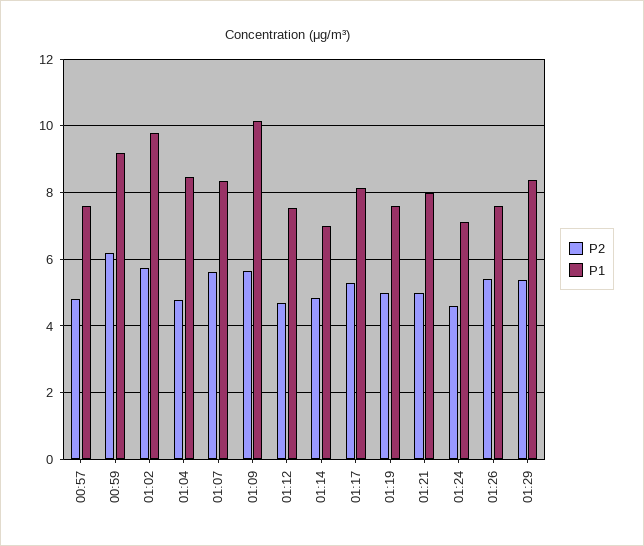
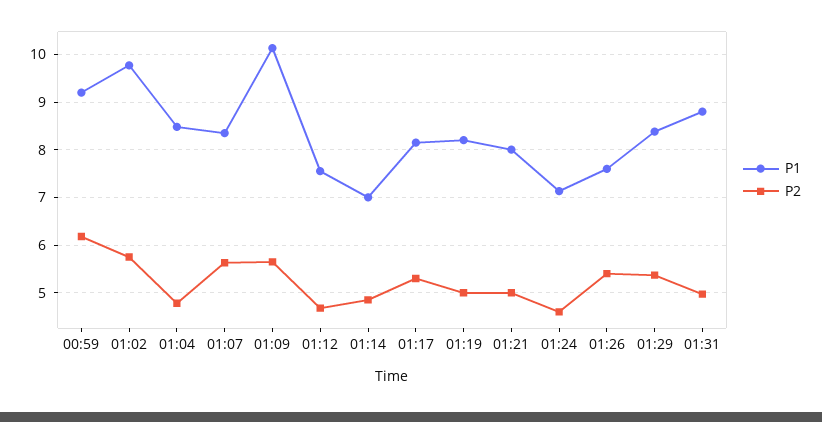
P2, 00:57: 4.8 -> none
P1, 00:57: 7.6 -> none
P1, 01:19: 7.6 -> 8.2
P1, 01:31: none -> 8.8
P2, 01:31: none -> 5

